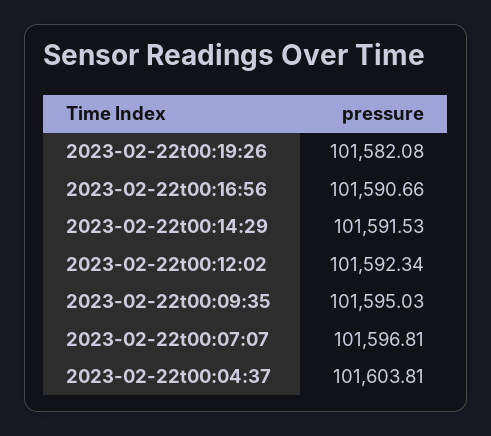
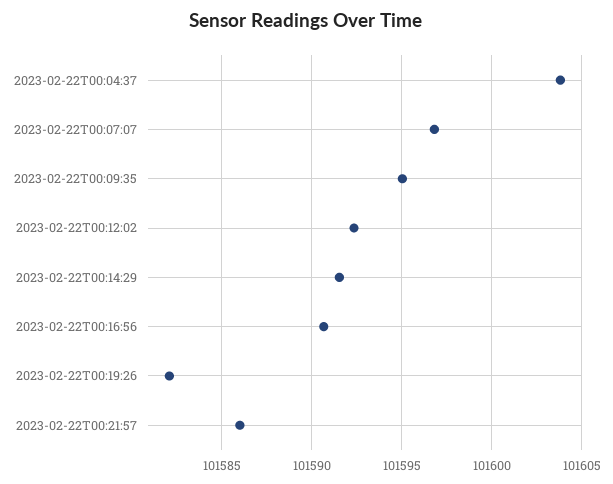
2023-02-22T00:21:57: none -> 101586

